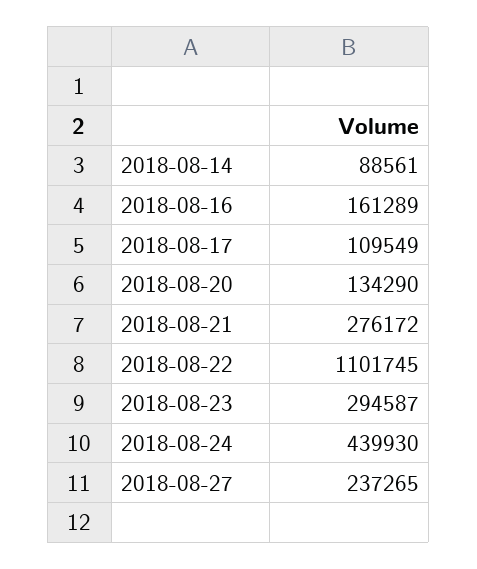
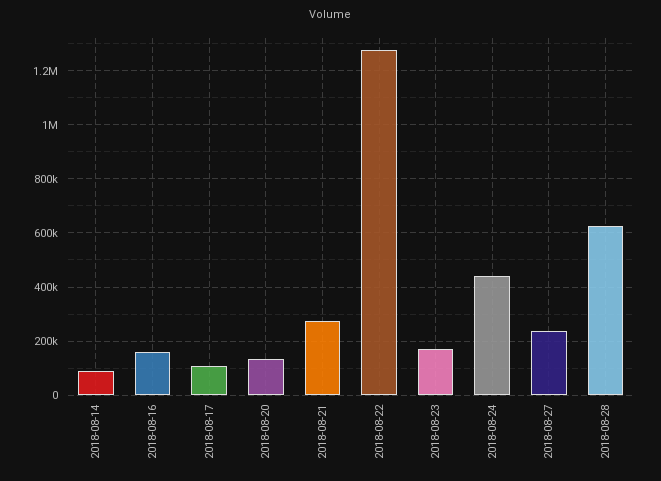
2018-08-22: 1101745 -> 1275000
2018-08-23: 294587 -> 175000
2018-08-28: none -> 625000

